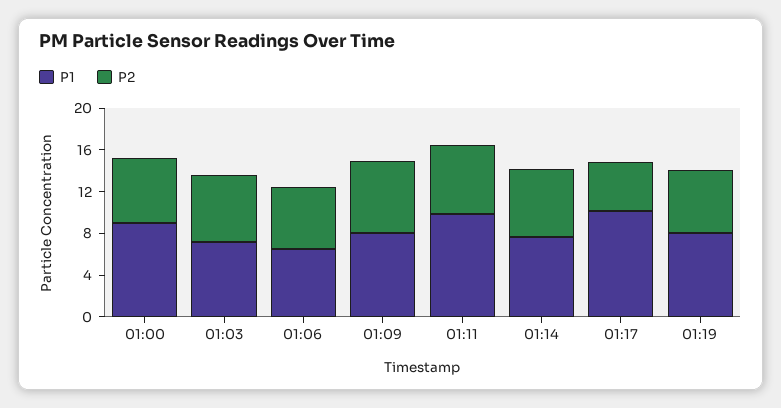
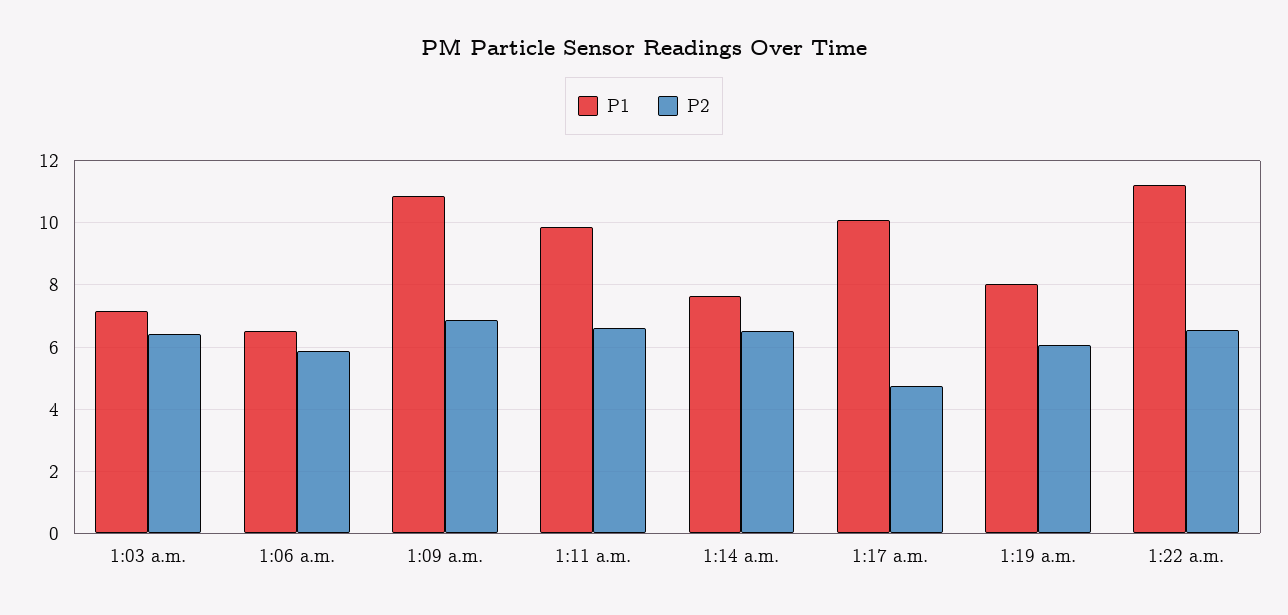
P1, 01:00: 9 -> none
P2, 01:00: 6 -> none
P1, 01:09: 8 -> 10.8
P1, 1:22 a.m.: none -> 11.2
P2, 1:22 a.m.: none -> 6.6

